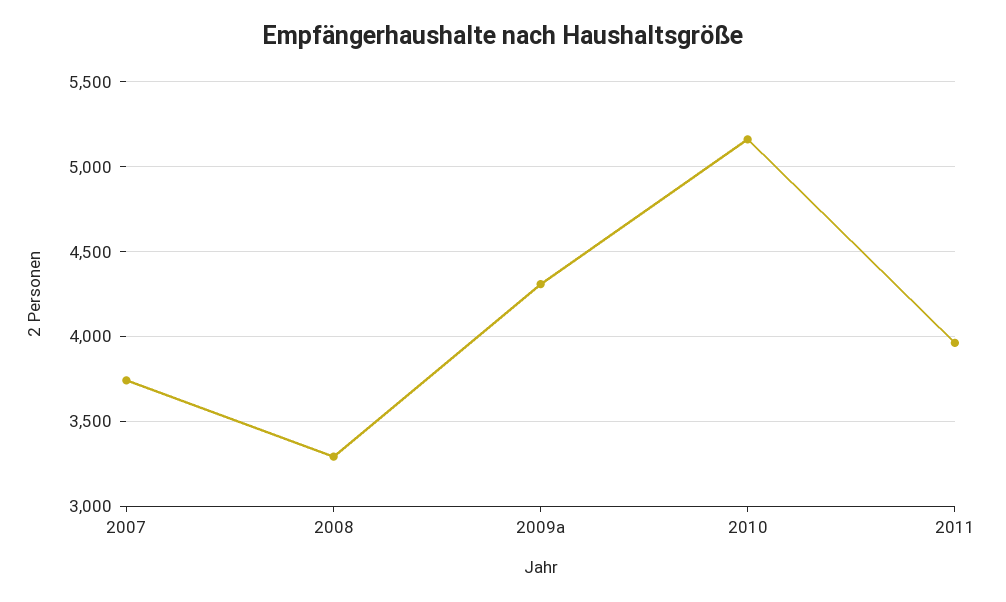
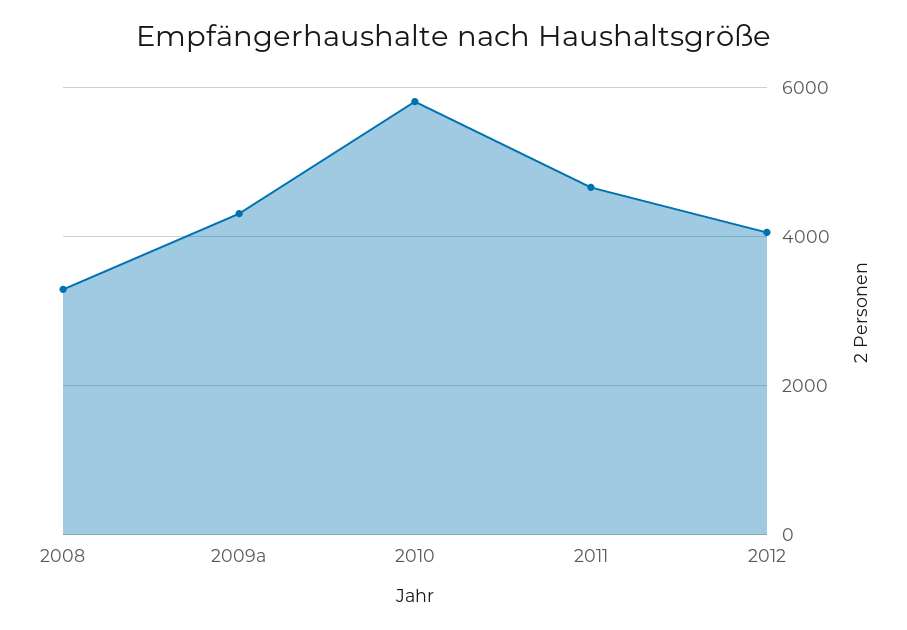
2007: 3750 -> none
2010: 5150 -> 5800
2011: 3950 -> 4600
2012: none -> 4000

